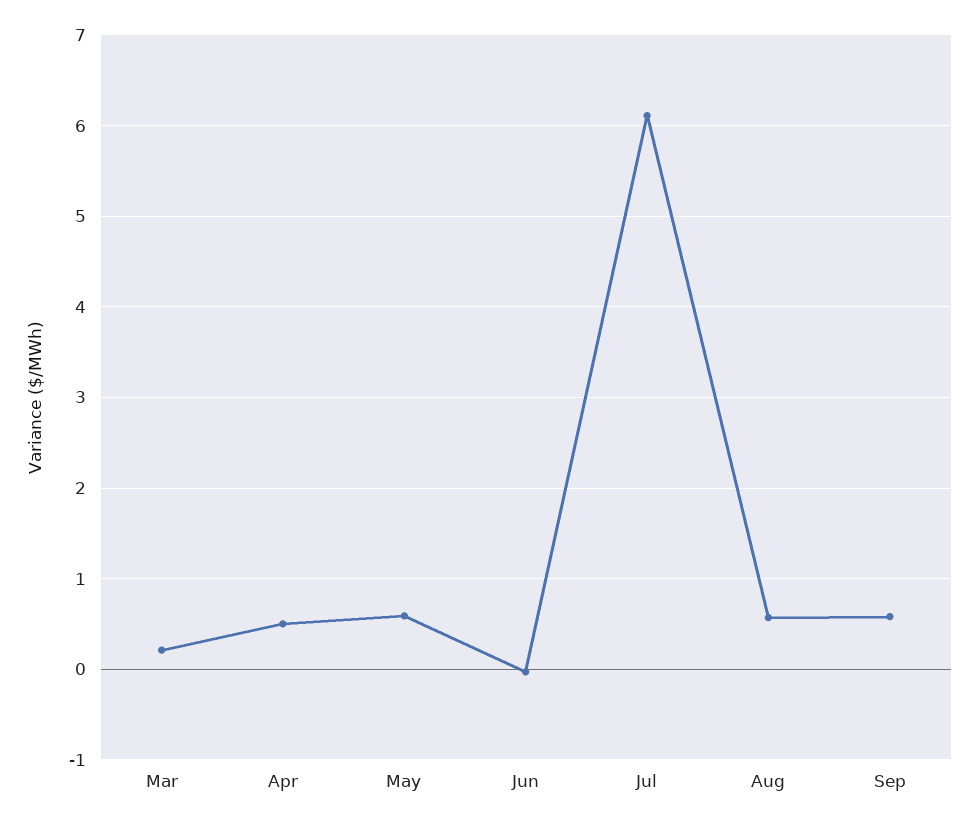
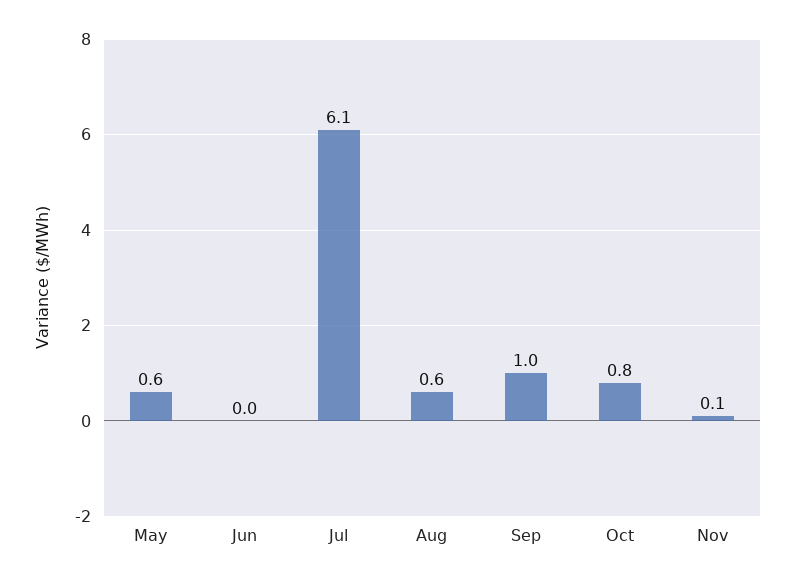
Mar: 0.2 -> none
Apr: 0.5 -> none
Sep: 0.6 -> 1
Oct: none -> 0.8
Nov: none -> 0.1

